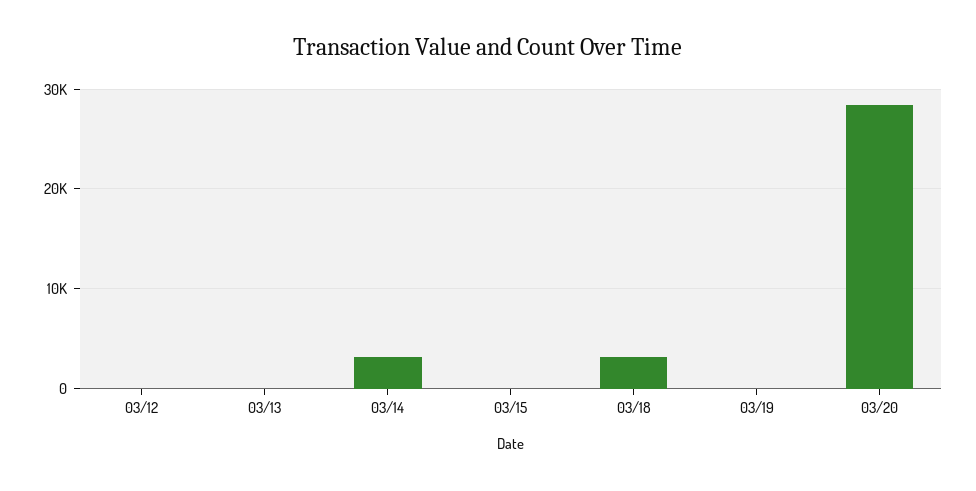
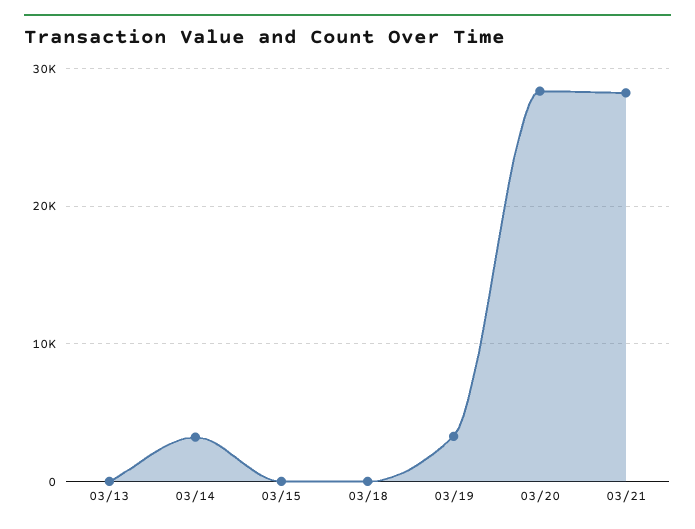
03/12: 0 -> none
03/18: 3000 -> 0
03/19: 0 -> 3000
03/21: none -> 28000

